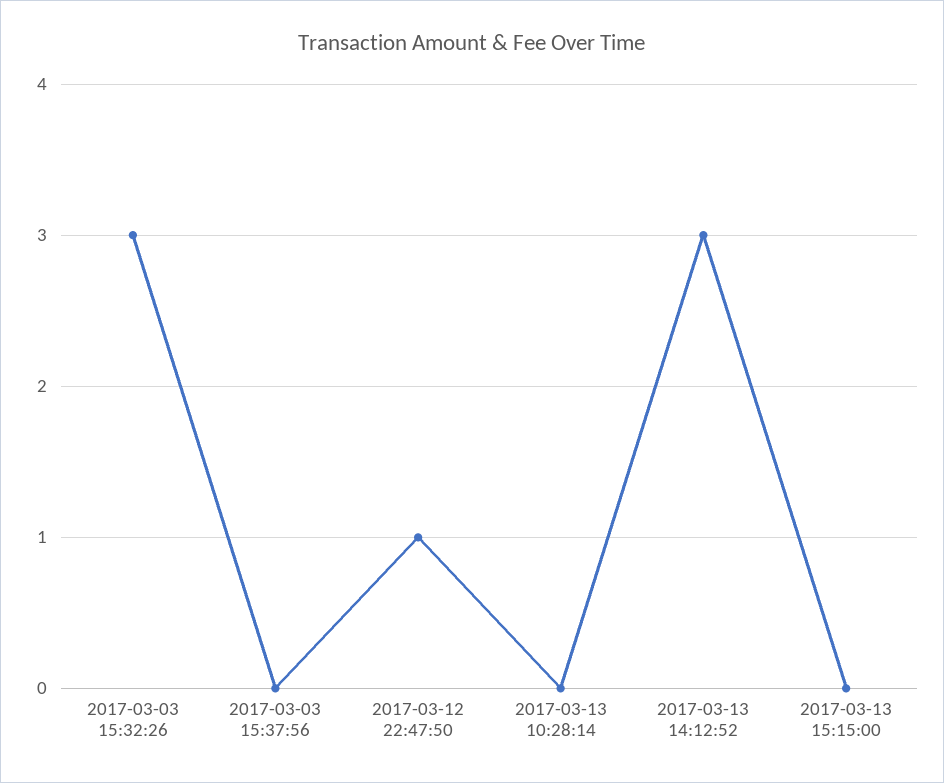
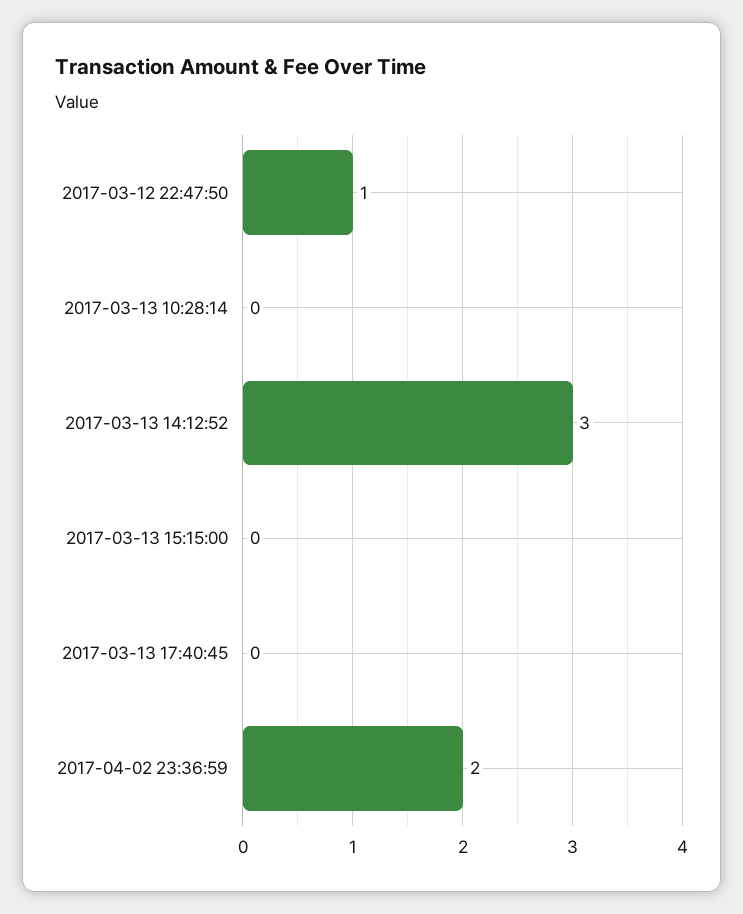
2017-03-03 15:32:26: 3 -> none
2017-03-03 15:37:56: 0 -> none
2017-03-13 17:40:45: none -> 0
2017-04-02 23:36:59: none -> 2

